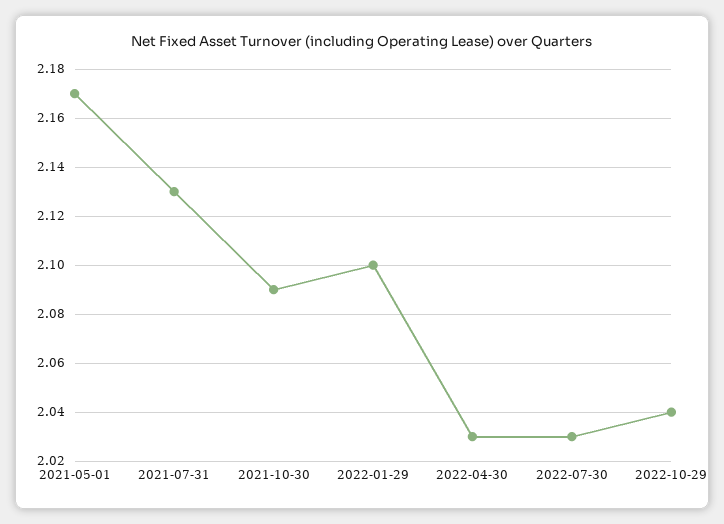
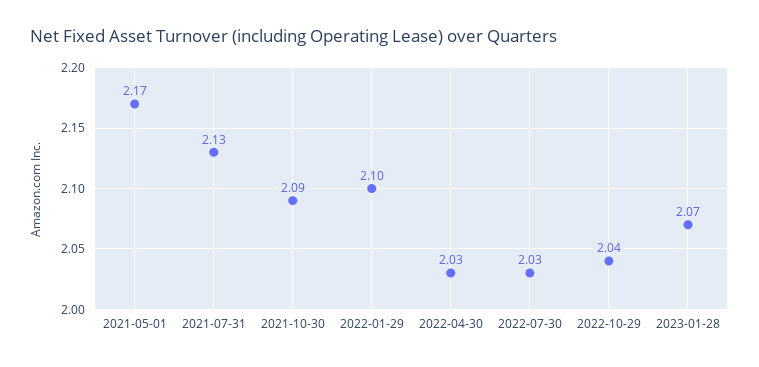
2023-01-28: none -> 2.07

